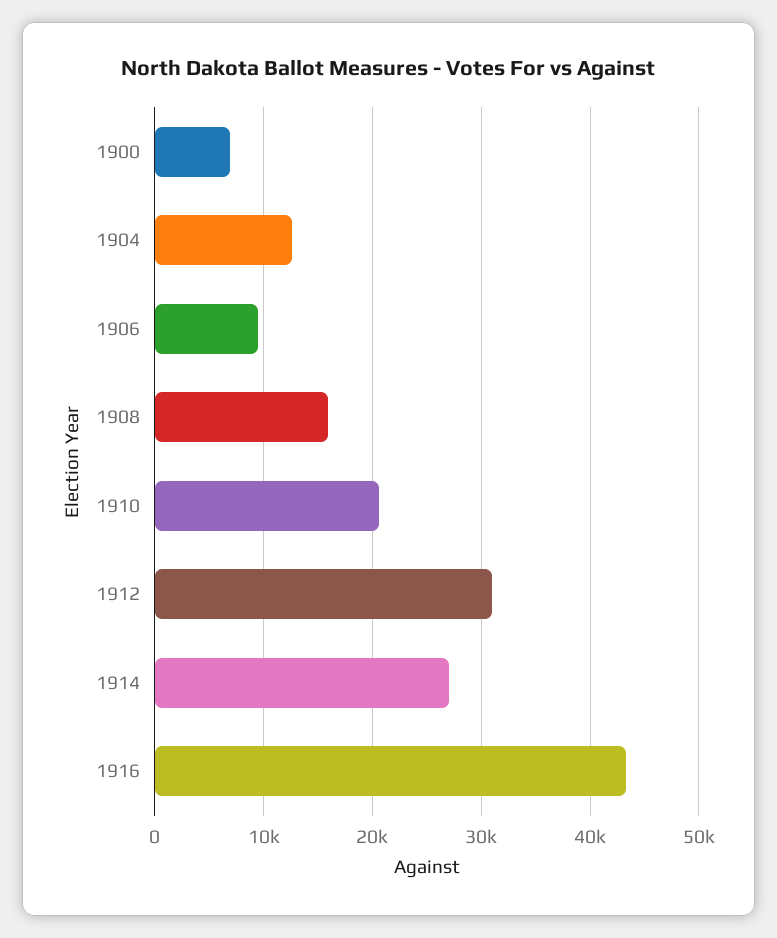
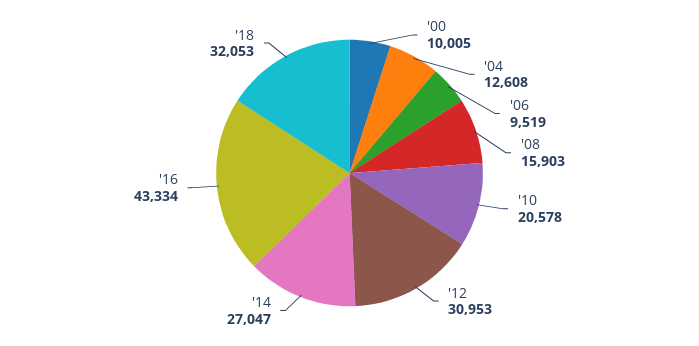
1900: 7000 -> 10005
'18: none -> 32053

